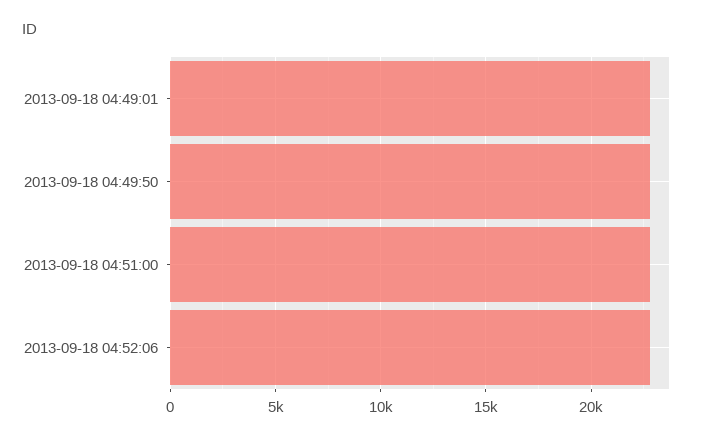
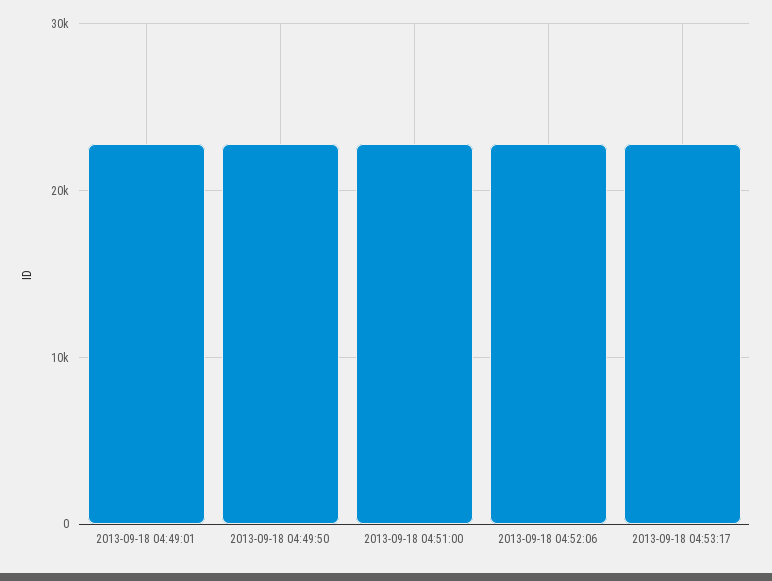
2013-09-18 04:53:17: none -> 23000

